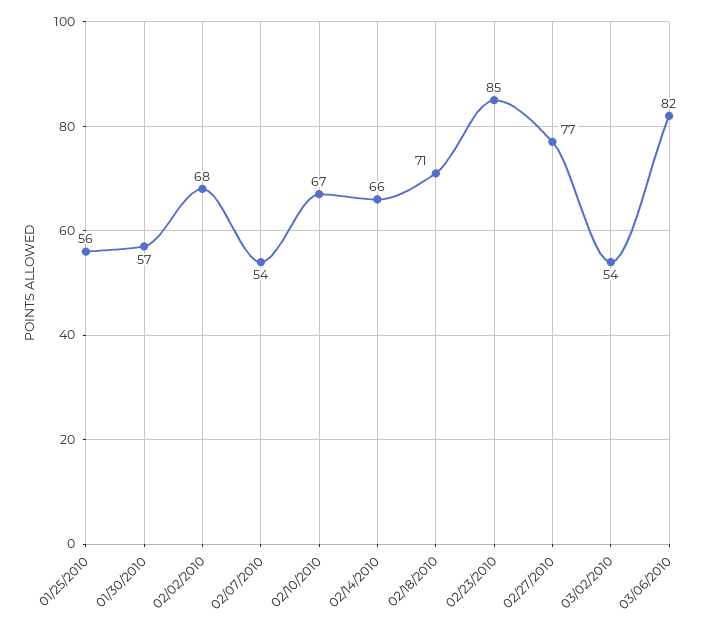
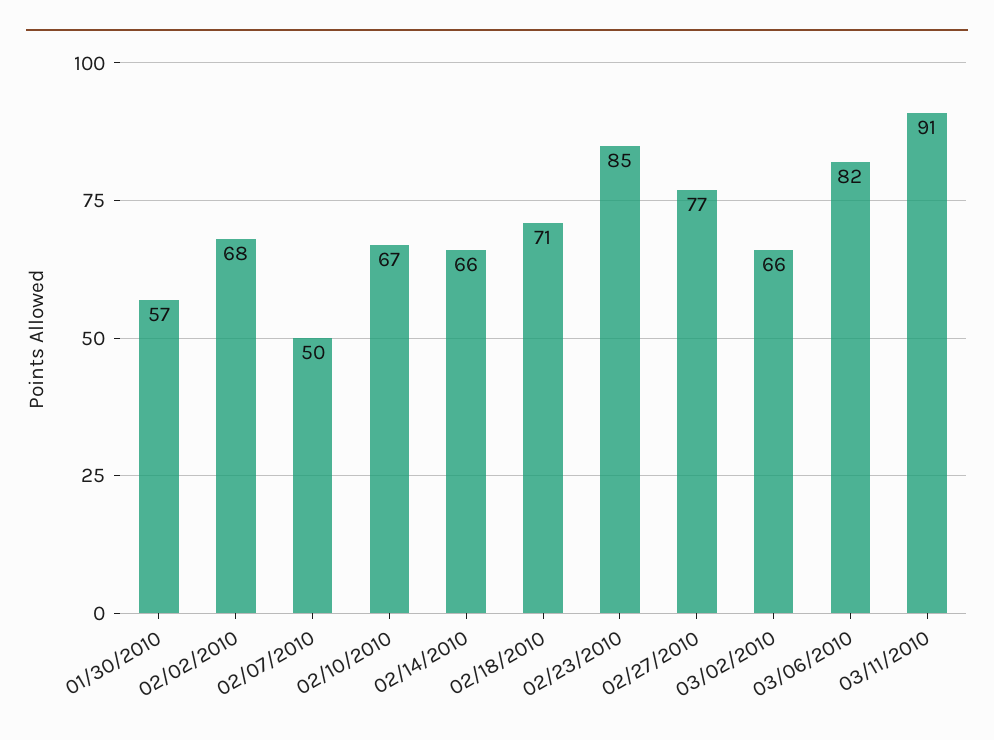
01/25/2010: 56 -> none
02/07/2010: 54 -> 50
03/02/2010: 54 -> 66
03/11/2010: none -> 91

